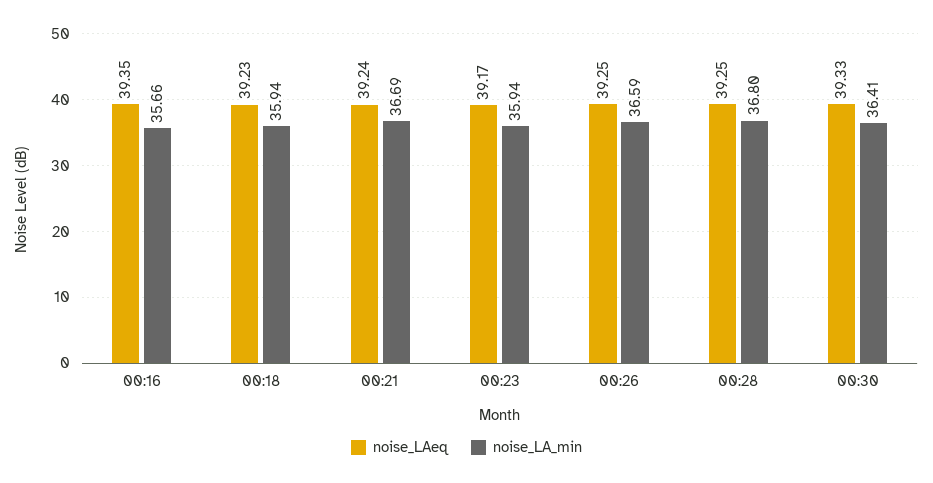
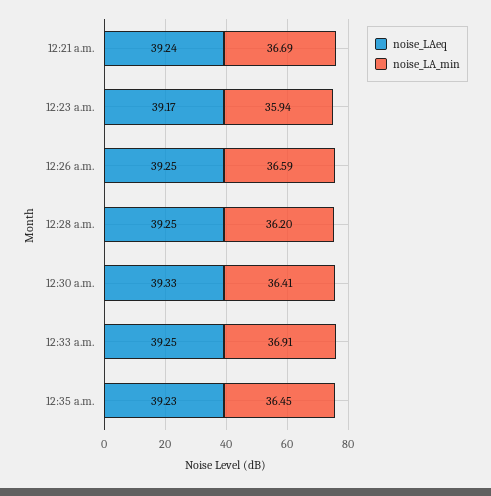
noise_LAeq, 00:16: 39.35 -> none
noise_LA_min, 00:16: 35.66 -> none
noise_LAeq, 00:18: 39.23 -> none
noise_LA_min, 00:18: 35.94 -> none
noise_LA_min, 00:28: 36.8 -> 36.2
noise_LAeq, 12:33 a.m.: none -> 39.25
noise_LA_min, 12:33 a.m.: none -> 36.91
noise_LAeq, 12:35 a.m.: none -> 39.23
noise_LA_min, 12:35 a.m.: none -> 36.45

